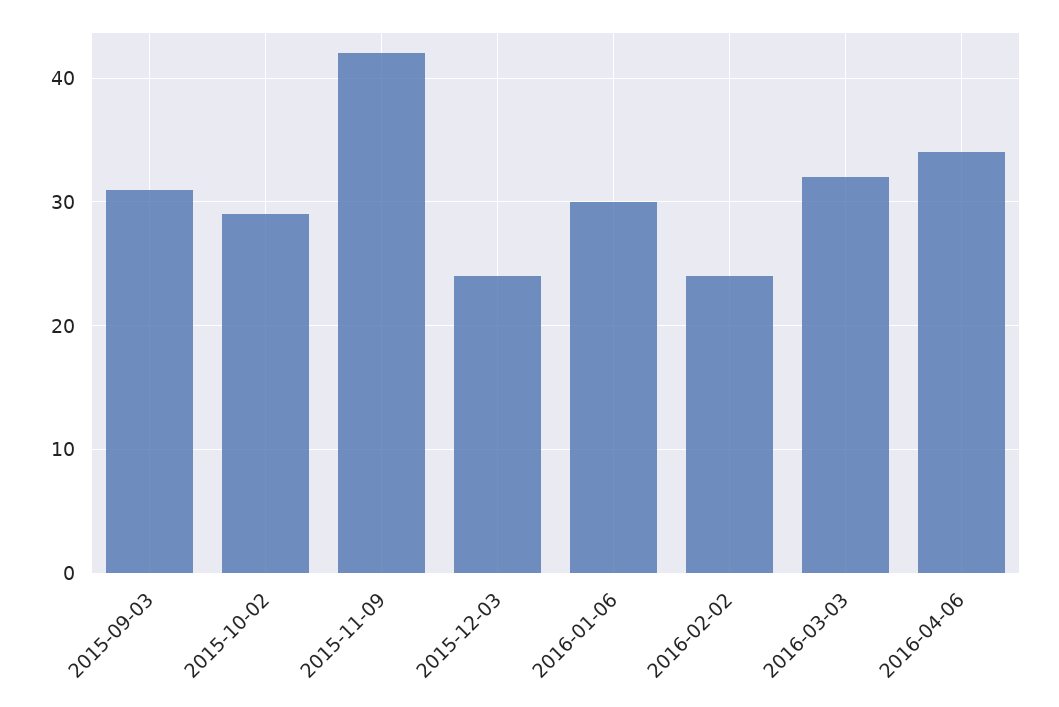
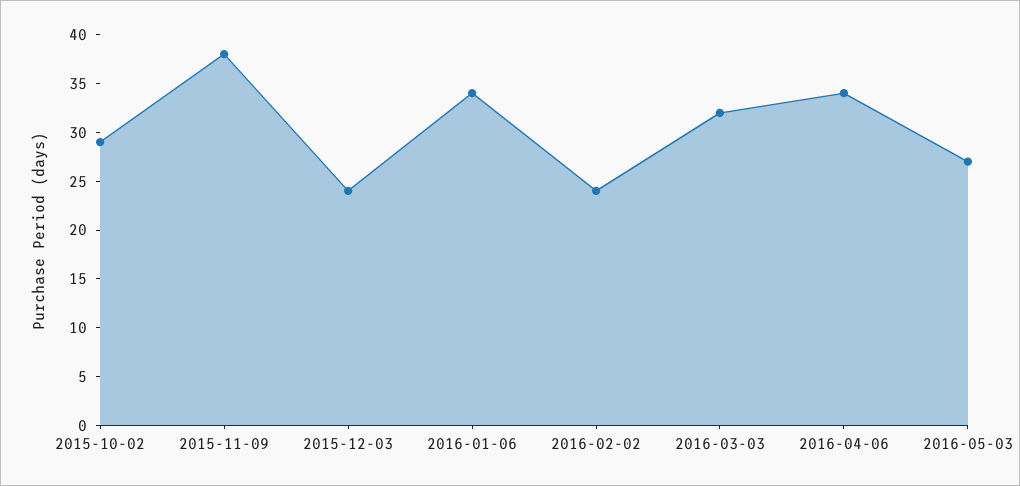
2015-09-03: 31 -> none
2015-11-09: 42 -> 38
2016-01-06: 30 -> 34
2016-05-03: none -> 27

